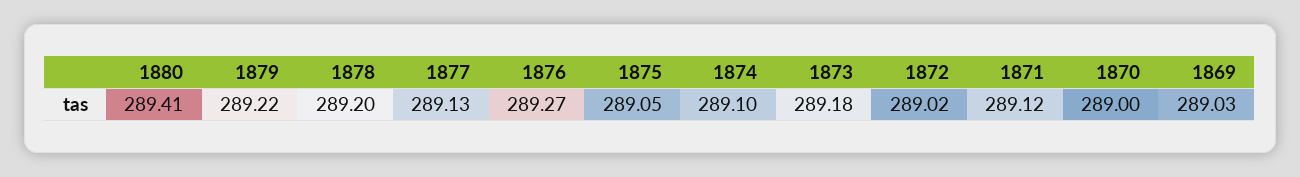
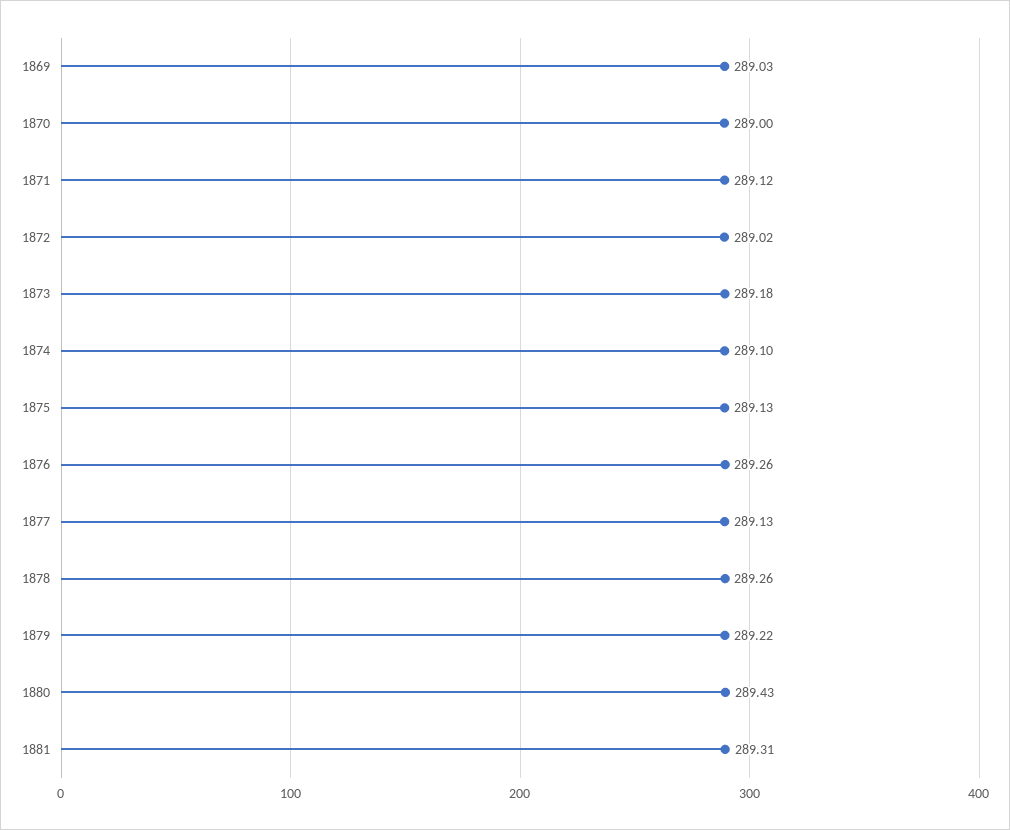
1880: 289.41 -> 289.43
1878: 289.2 -> 289.26
1876: 289.27 -> 289.26
1875: 289.05 -> 289.13
1881: none -> 289.31

